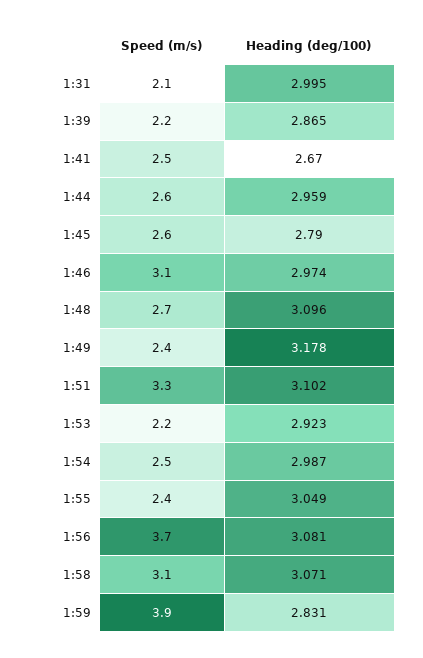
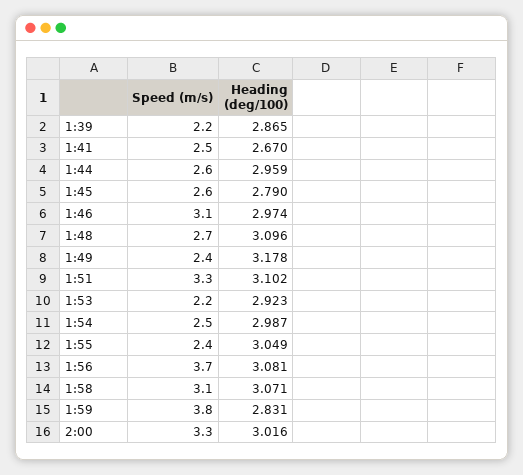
Speed (m/s), 1:31: 2.1 -> none
Heading (deg/100), 1:31: 2.995 -> none
Speed (m/s), 1:59: 3.9 -> 3.8
Speed (m/s), 2:00: none -> 3.3
Heading (deg/100), 2:00: none -> 3.016

